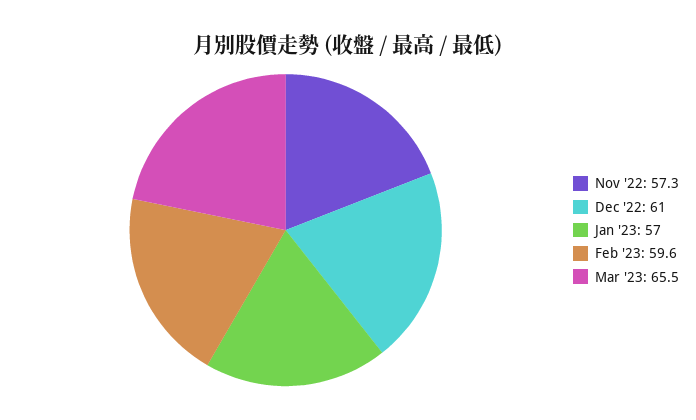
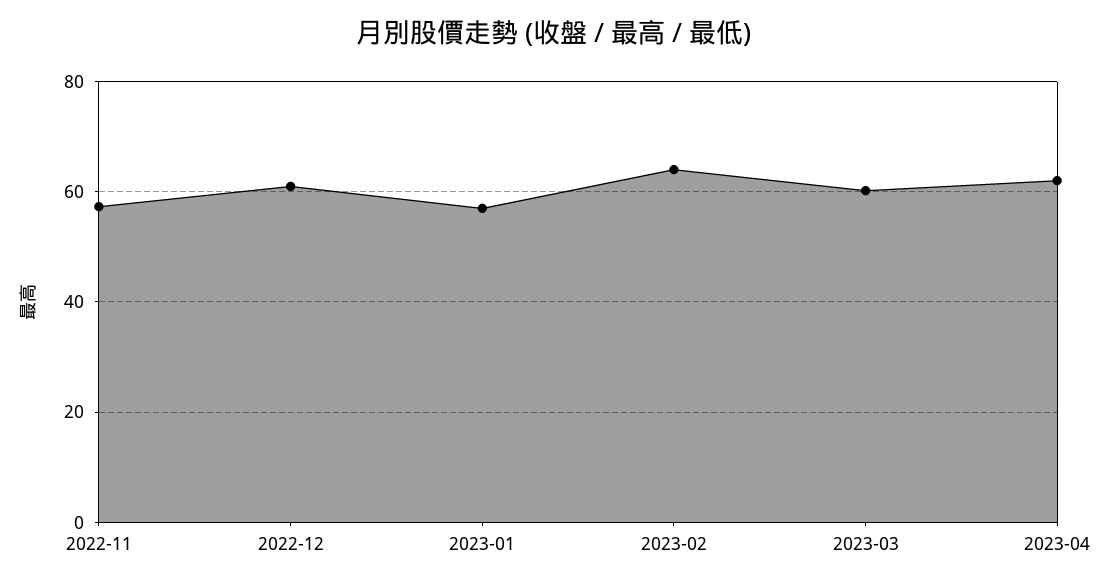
Feb '23: 59.6 -> 64
Mar '23: 65.5 -> 60
2023-04: none -> 62

